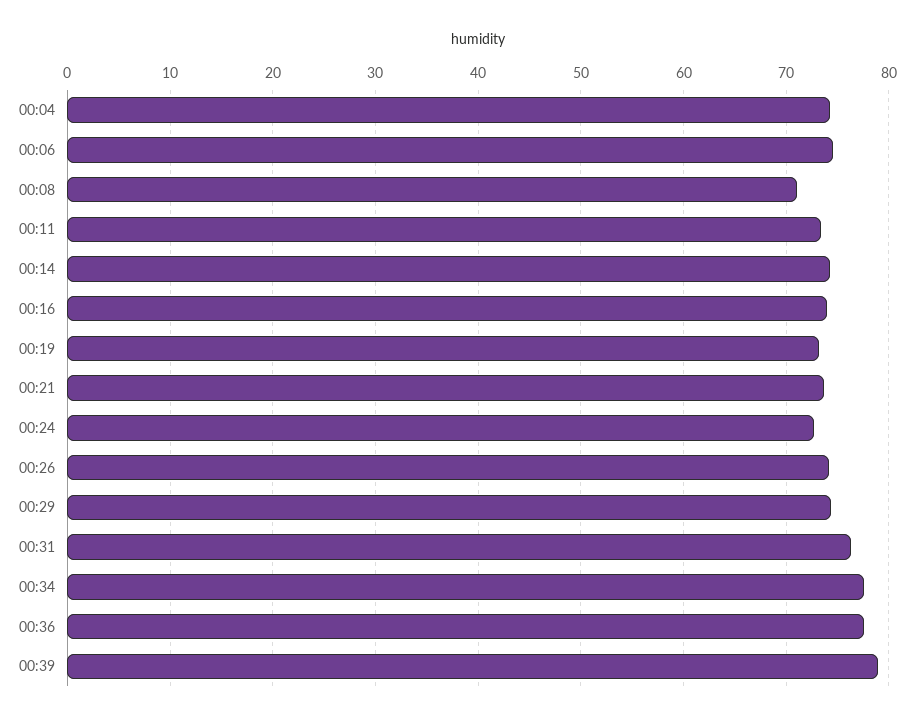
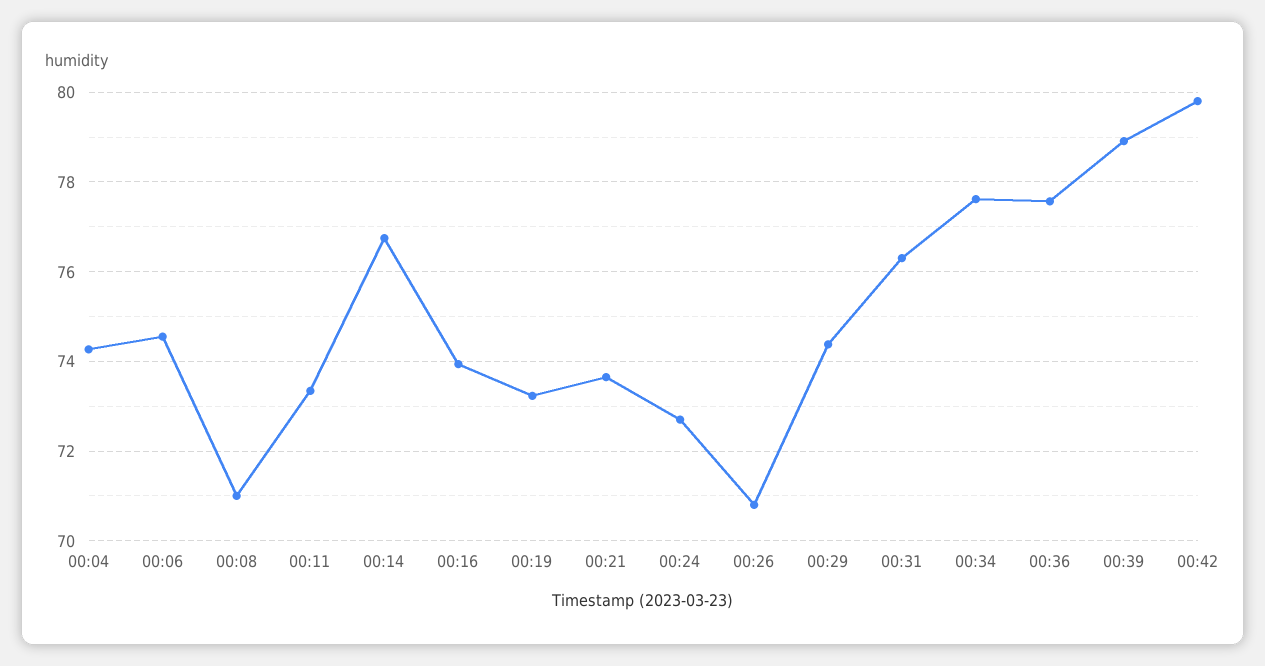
00:14: 74 -> 76.8
00:26: 74 -> 70.8
00:42: none -> 79.8

